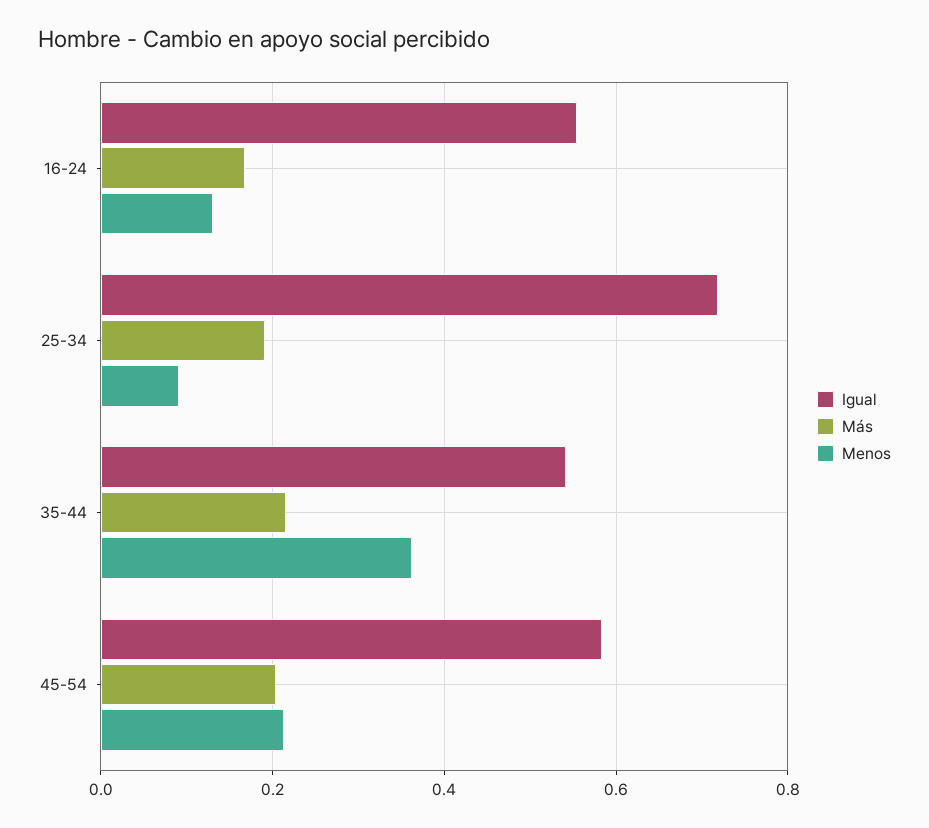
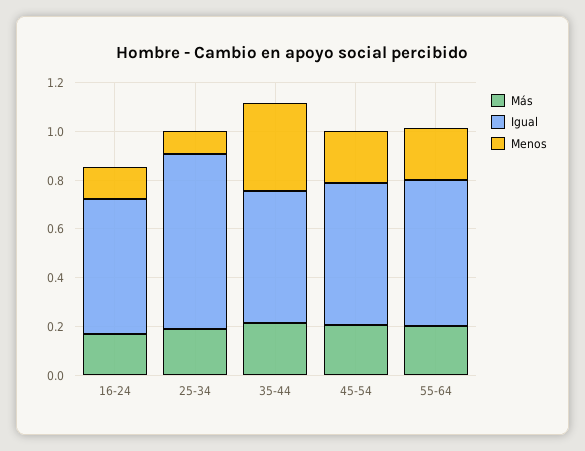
Más, 55-64: none -> 0.2
Igual, 55-64: none -> 0.6
Menos, 55-64: none -> 0.2

